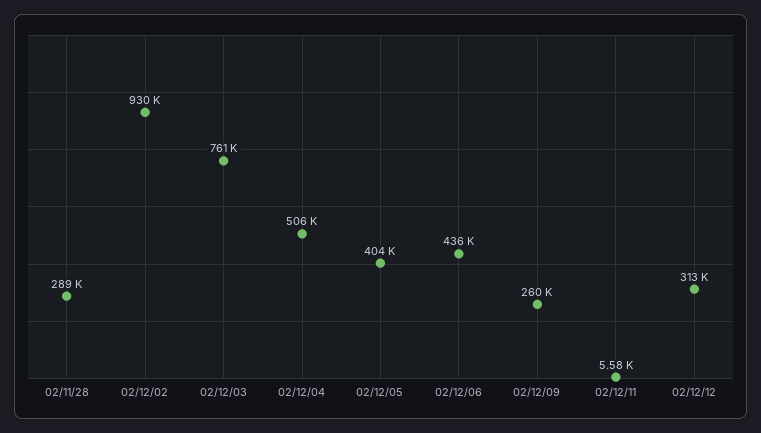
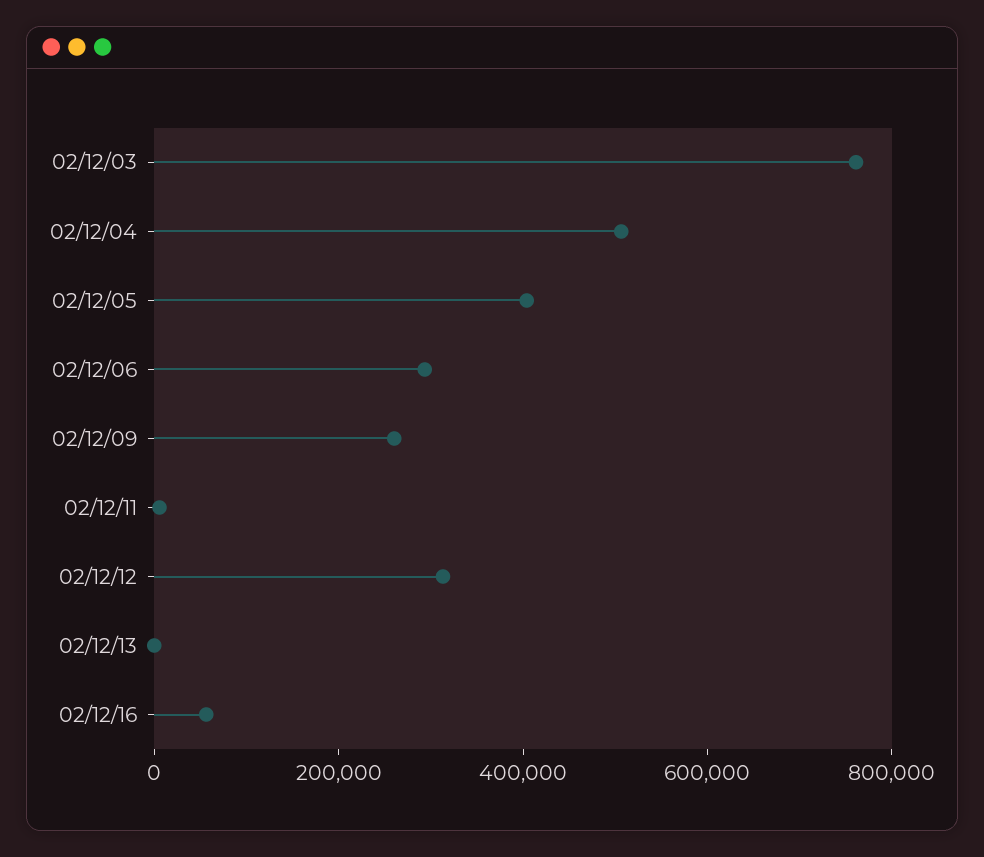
02/11/28: 289000 -> none
02/12/02: 930000 -> none
02/12/06: 436000 -> 300000
02/12/13: none -> 0
02/12/16: none -> 50000

